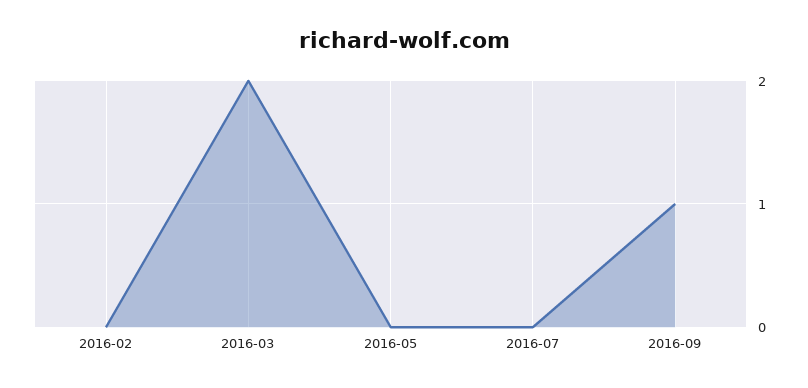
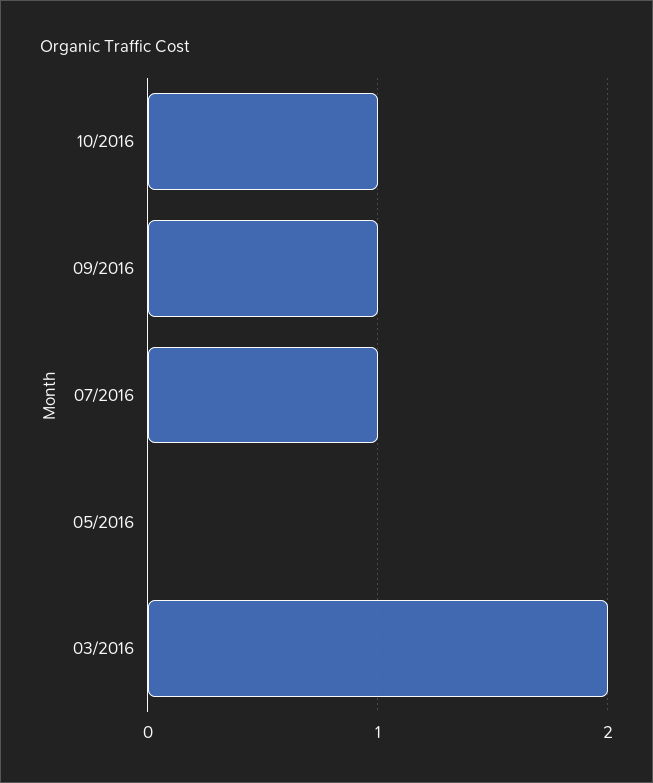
2016-02: 0 -> none
2016-07: 0 -> 1
10/2016: none -> 1

